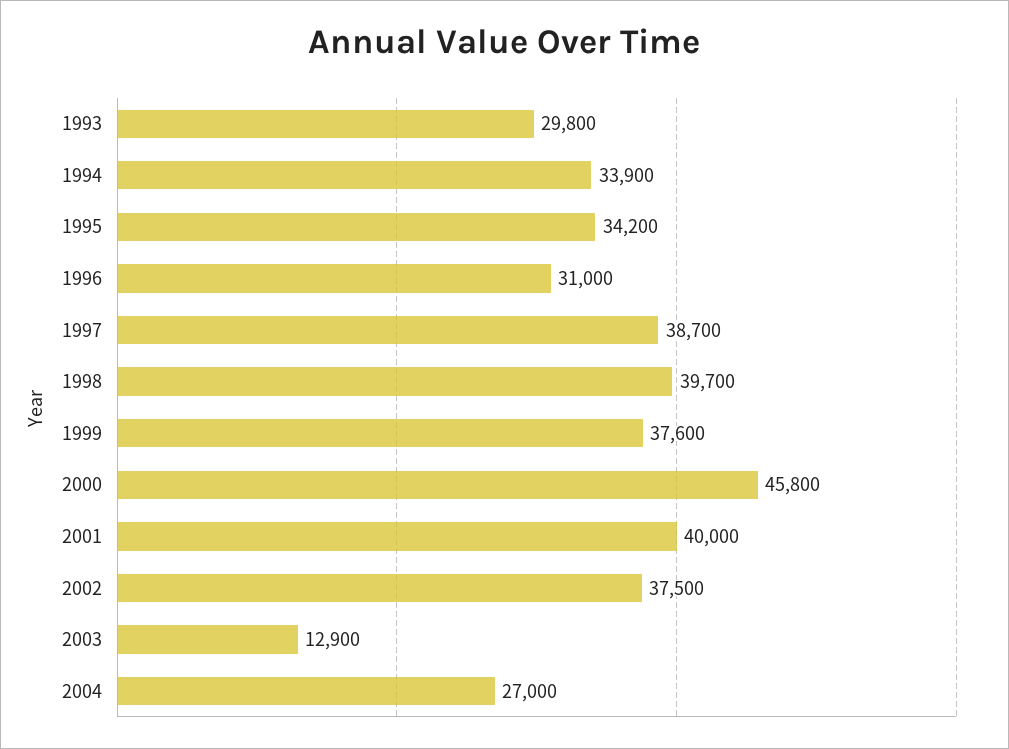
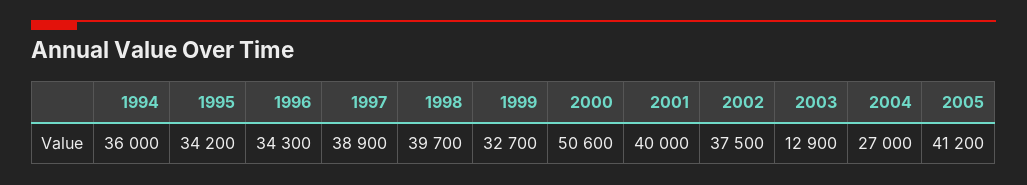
1993: 29800 -> none
1994: 33900 -> 36000
1996: 31000 -> 34300
1997: 38700 -> 38900
1999: 37600 -> 32700
2000: 45800 -> 50600
2005: none -> 41200

